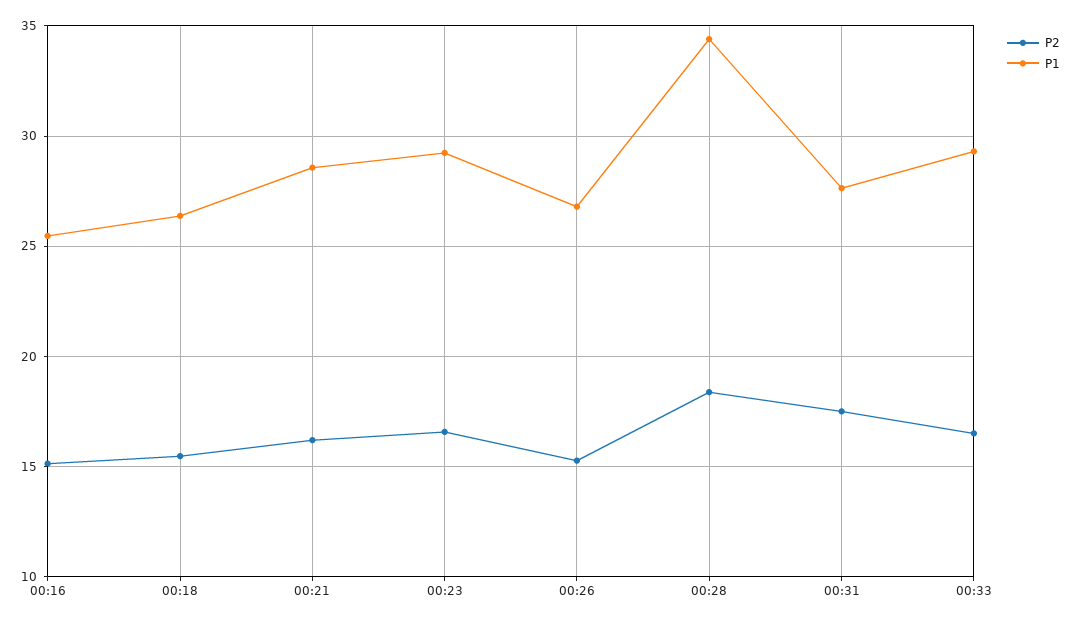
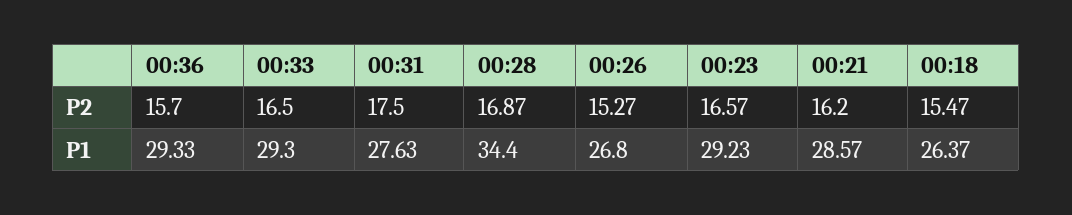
P2, 00:16: 15 -> none
P1, 00:16: 25.5 -> none
P2, 00:28: 18.5 -> 16.87
P2, 00:36: none -> 15.7
P1, 00:36: none -> 29.33

